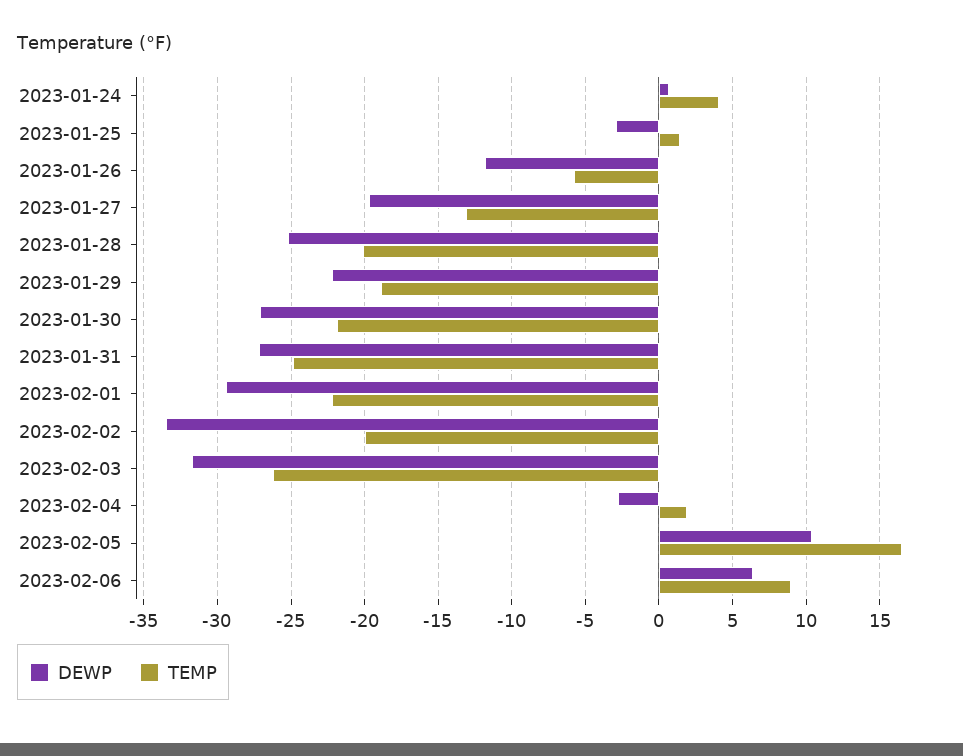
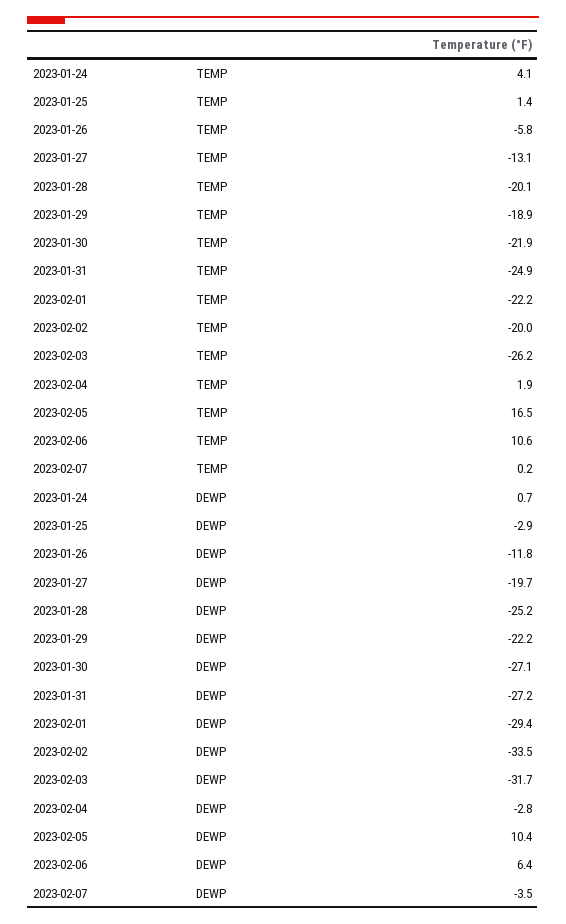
TEMP, 2023-02-06: 9 -> 10.6
TEMP, 2023-02-07: none -> 0.2
DEWP, 2023-02-07: none -> -3.5

